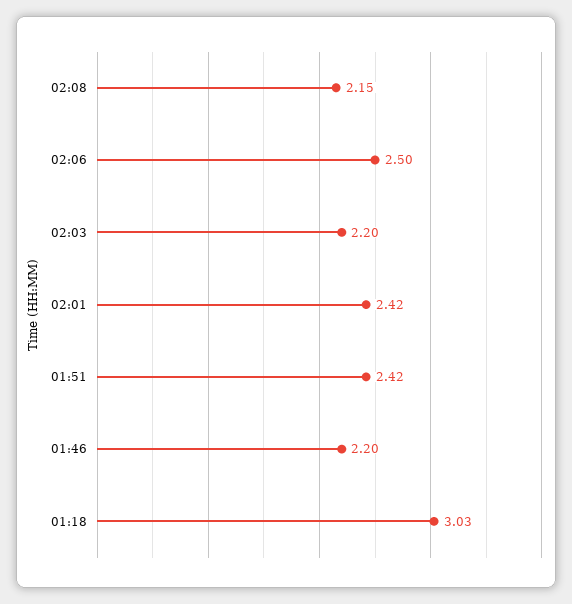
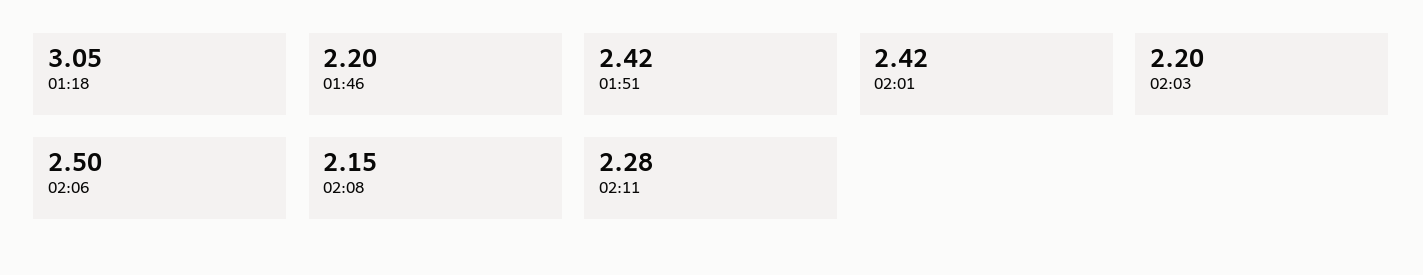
01:18: 3.03 -> 3.05
02:11: none -> 2.28

